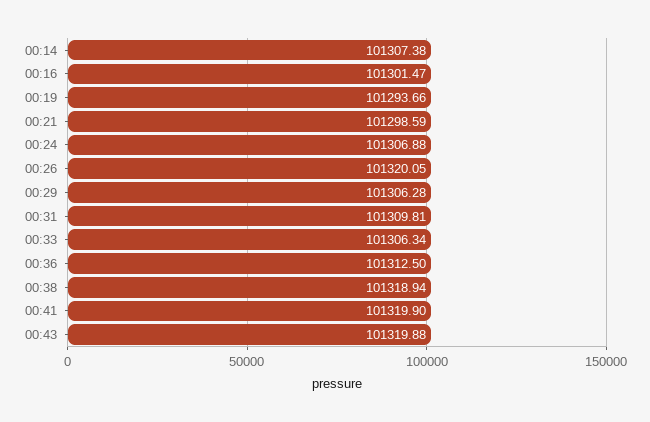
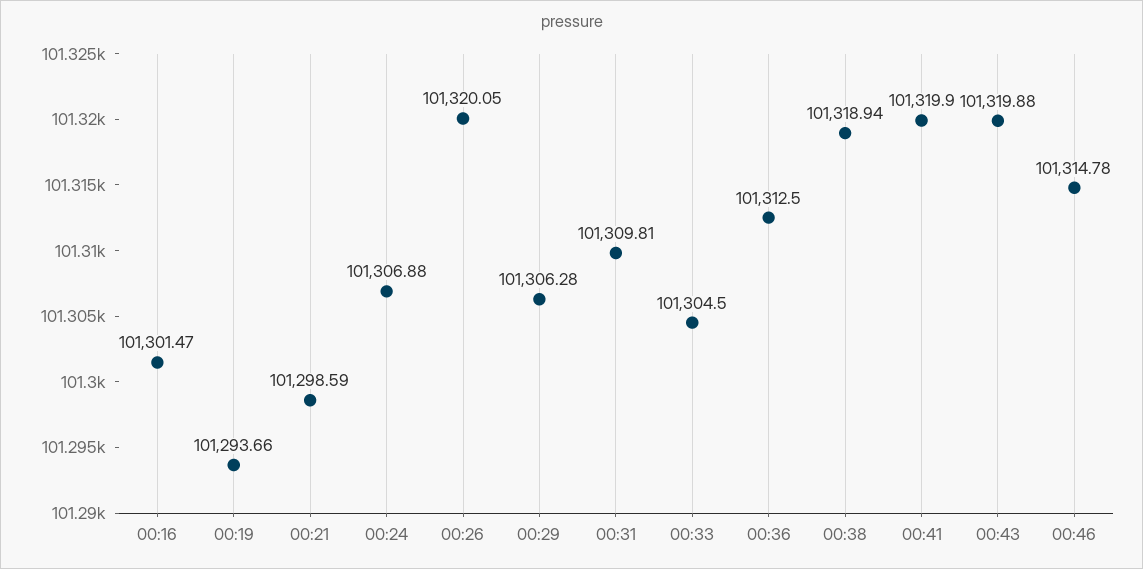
00:14: 101307.38 -> none
00:33: 101306.34 -> 101304.5
00:46: none -> 101314.78

